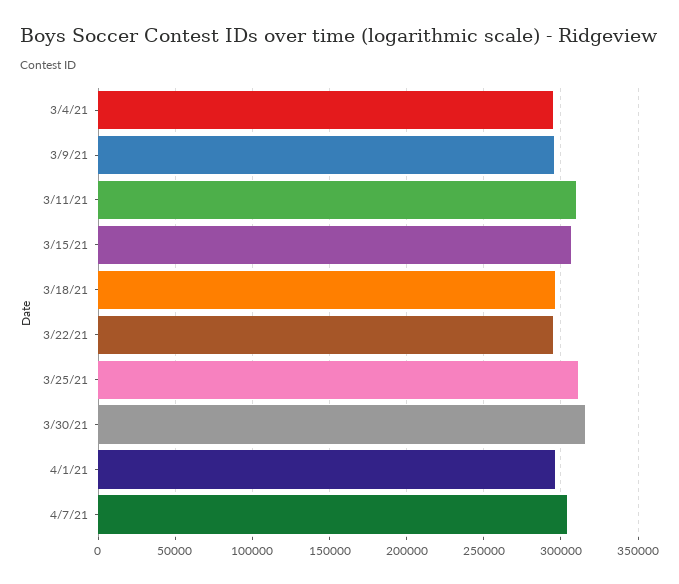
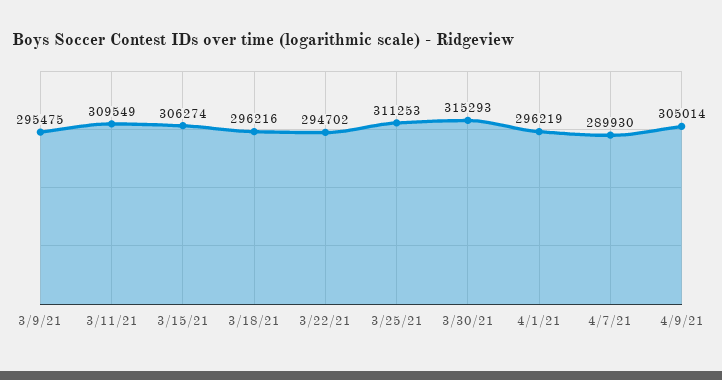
3/4/21: 295000 -> none
4/7/21: 305000 -> 289930
4/9/21: none -> 305014

